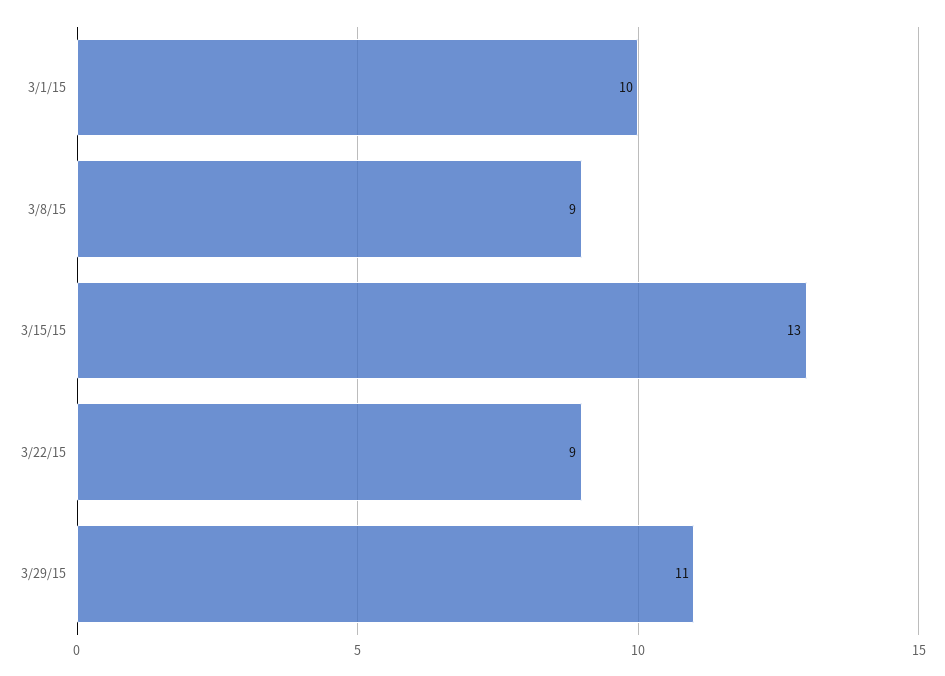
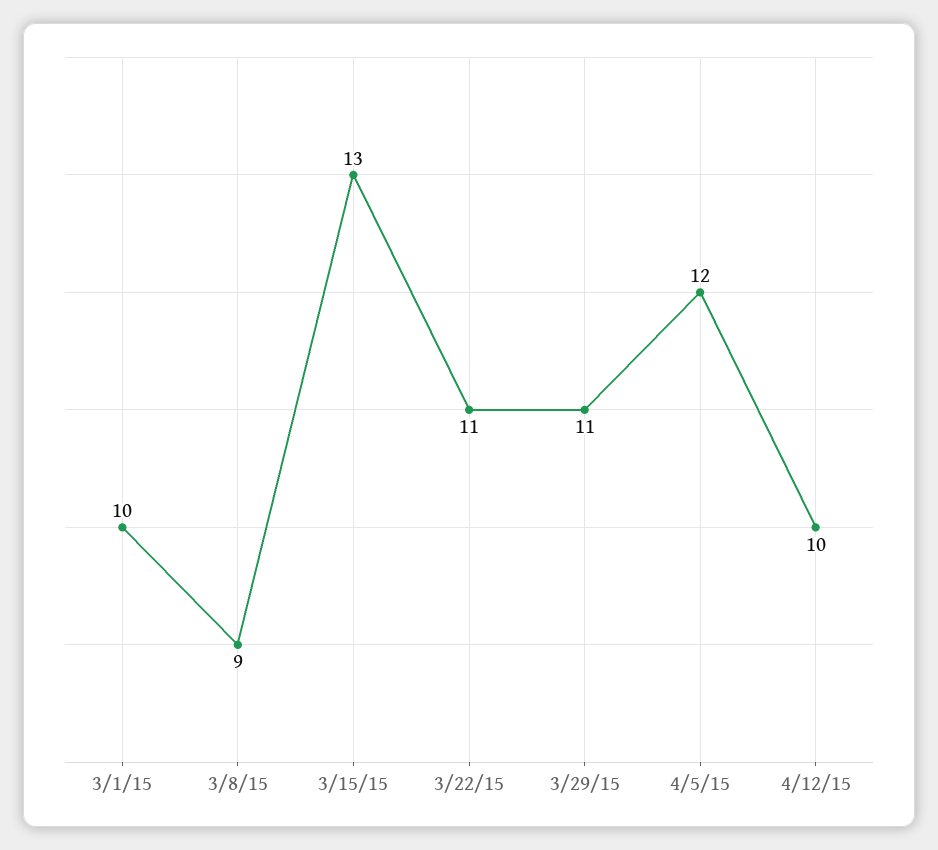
3/22/15: 9 -> 11
4/5/15: none -> 12
4/12/15: none -> 10

